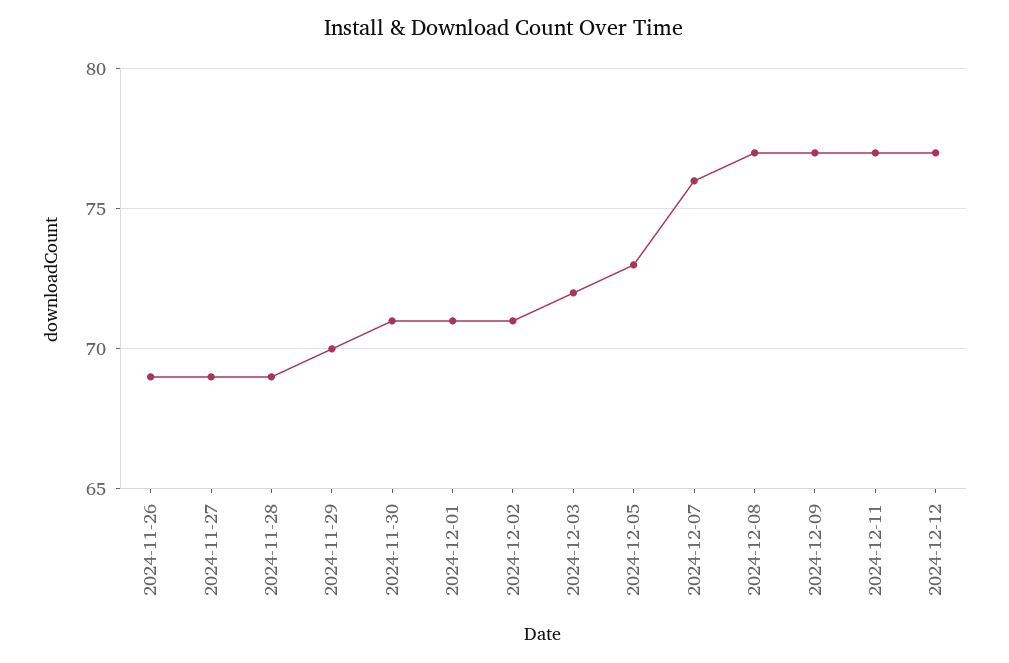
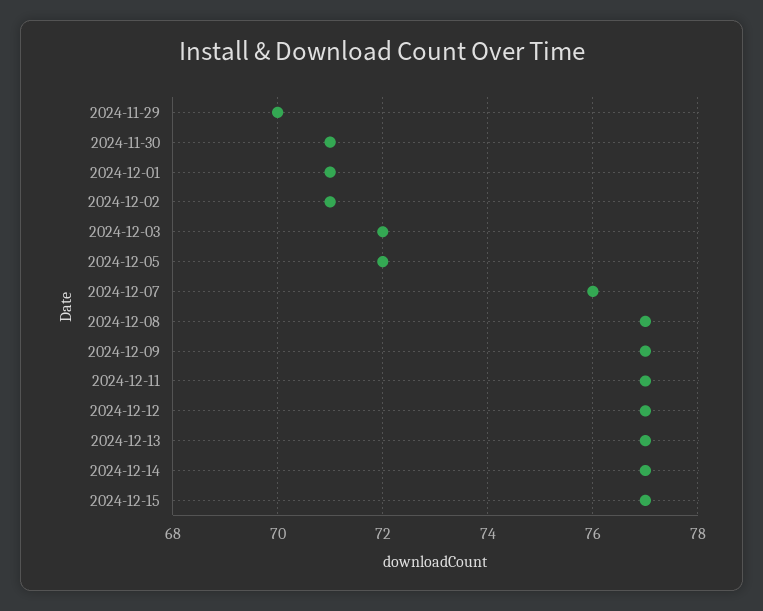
2024-11-26: 69 -> none
2024-11-27: 69 -> none
2024-11-28: 69 -> none
2024-12-05: 73 -> 72
2024-12-13: none -> 77
2024-12-14: none -> 77
2024-12-15: none -> 77

